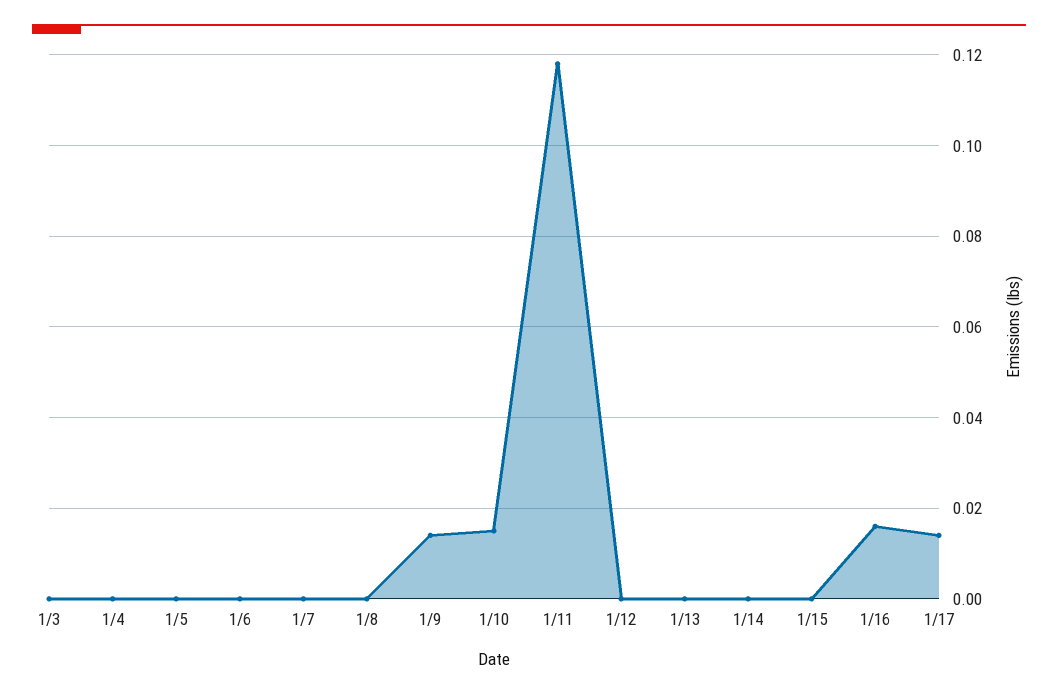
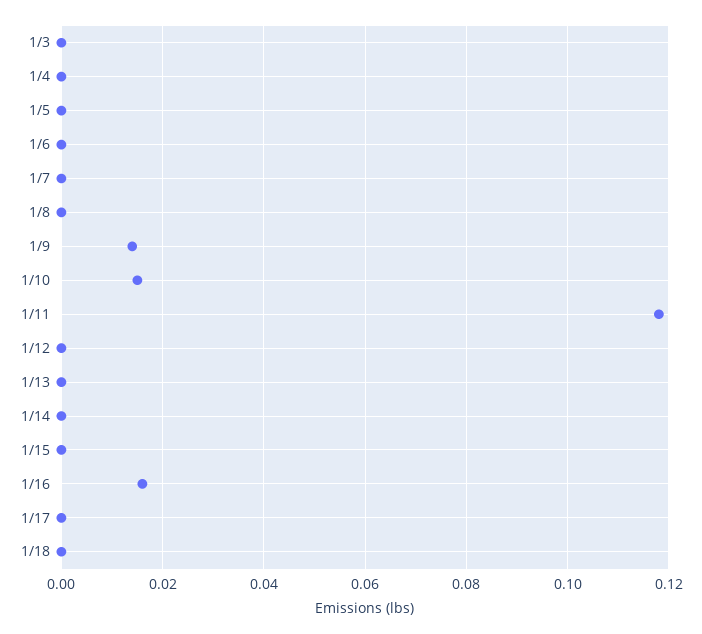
1/17: 0.015 -> 0
1/18: none -> 0

